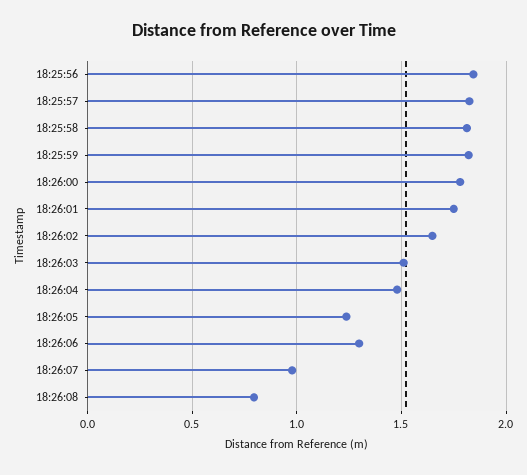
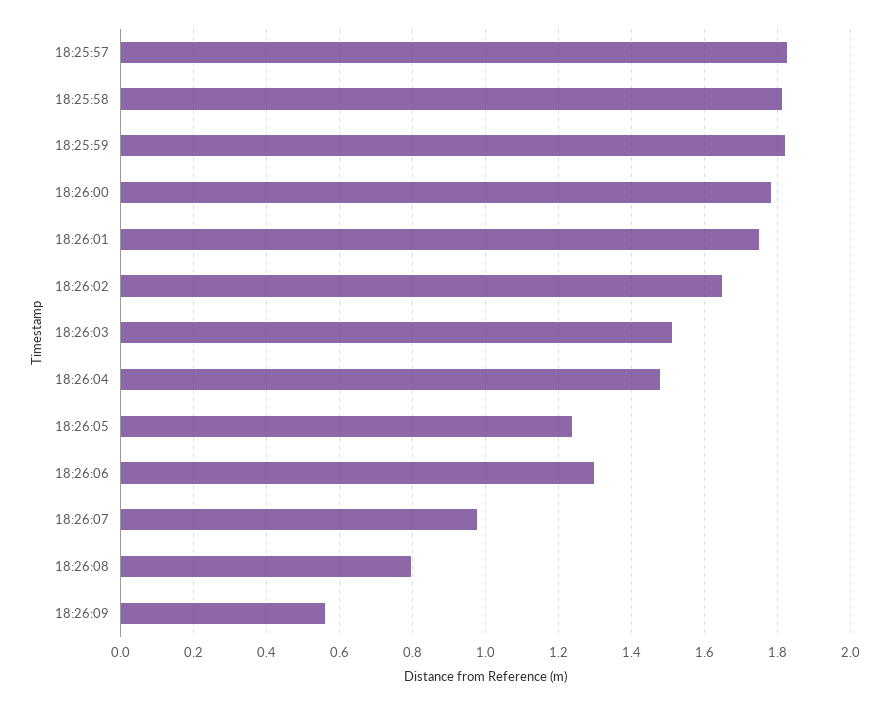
18:25:56: 1.85 -> none
18:26:09: none -> 0.56

